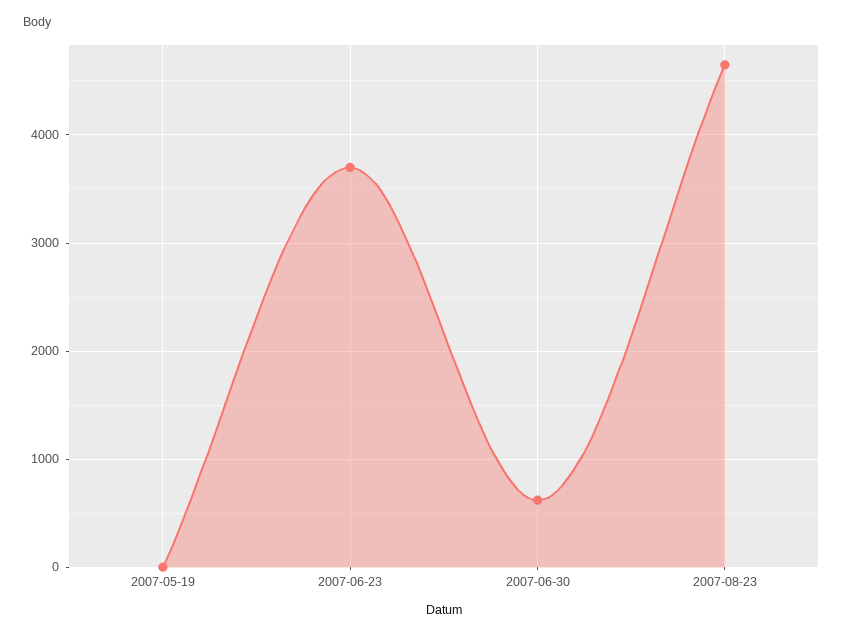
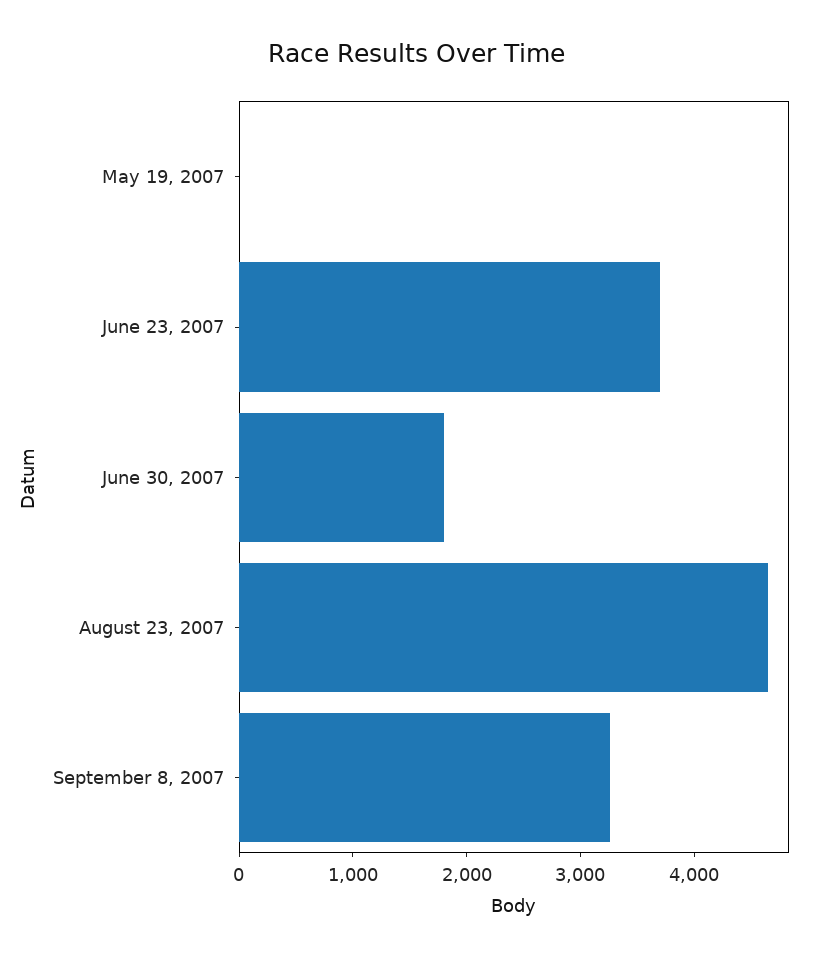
2007-06-30: 600 -> 1800
September 8, 2007: none -> 3200

